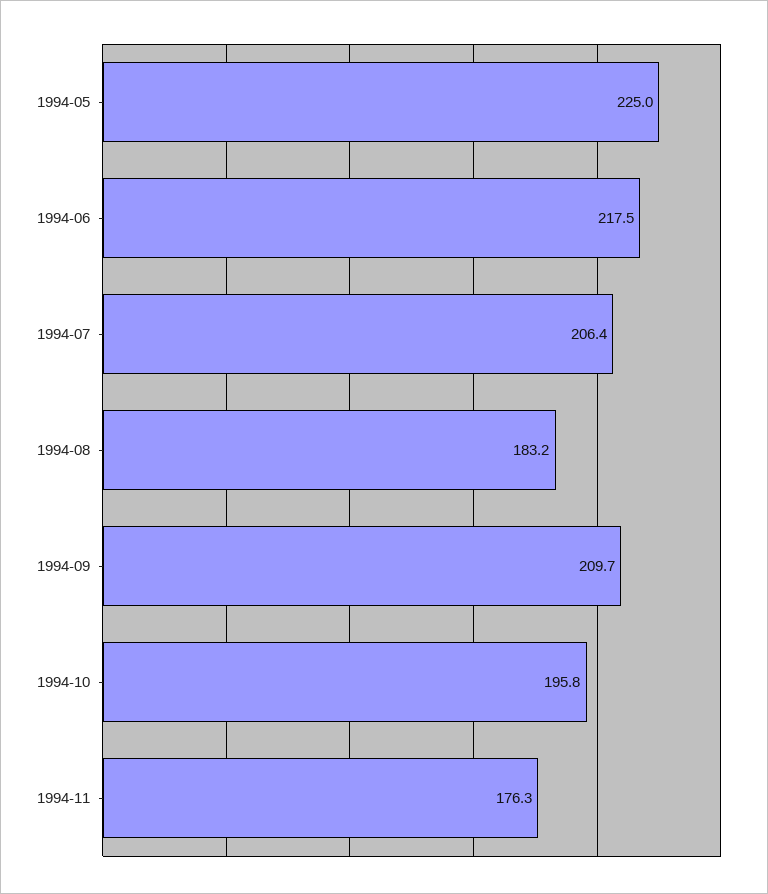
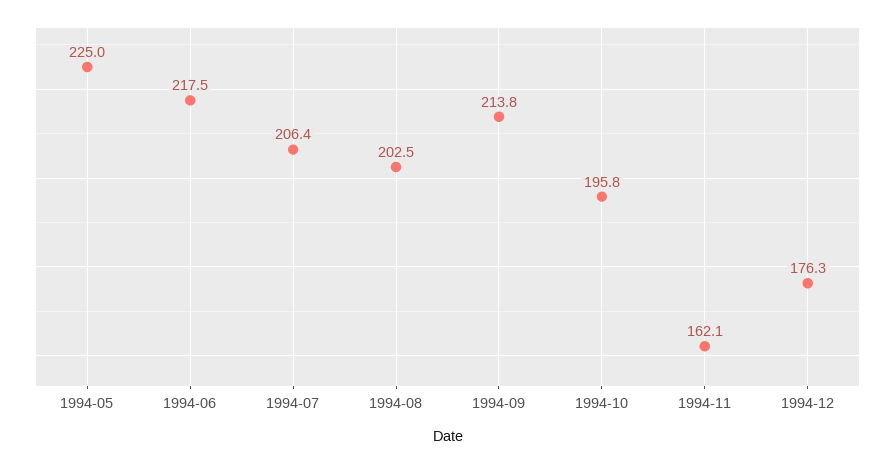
1994-08: 183.2 -> 202.5
1994-09: 209.7 -> 213.8
1994-11: 176.3 -> 162.1
1994-12: none -> 176.3

